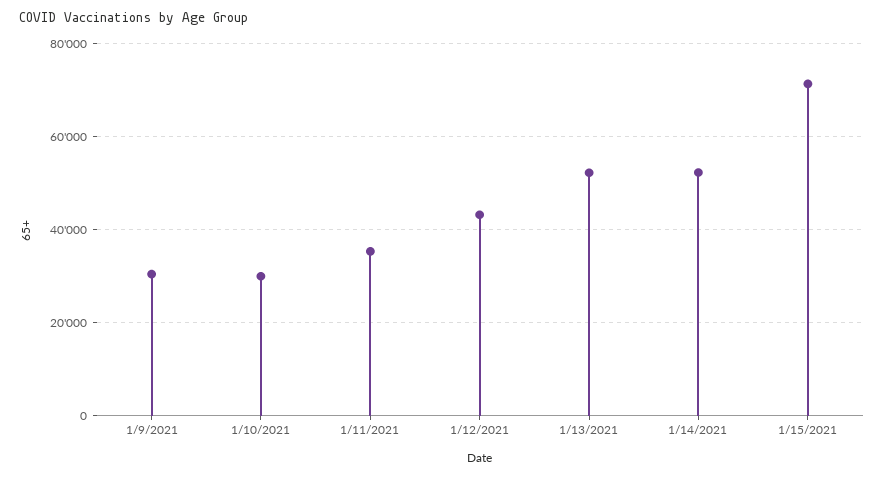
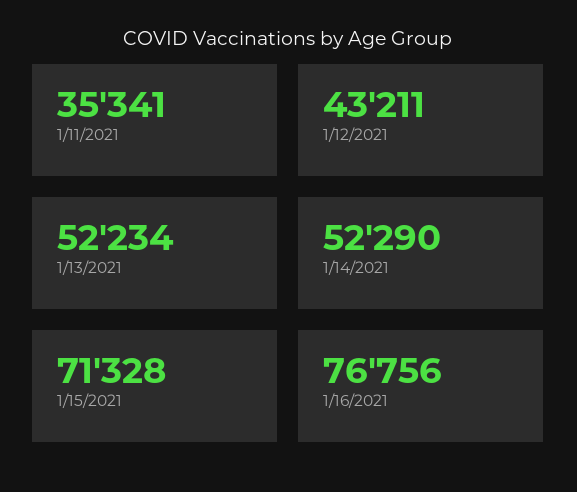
1/9/2021: 30000 -> none
1/10/2021: 30000 -> none
1/16/2021: none -> 76756

